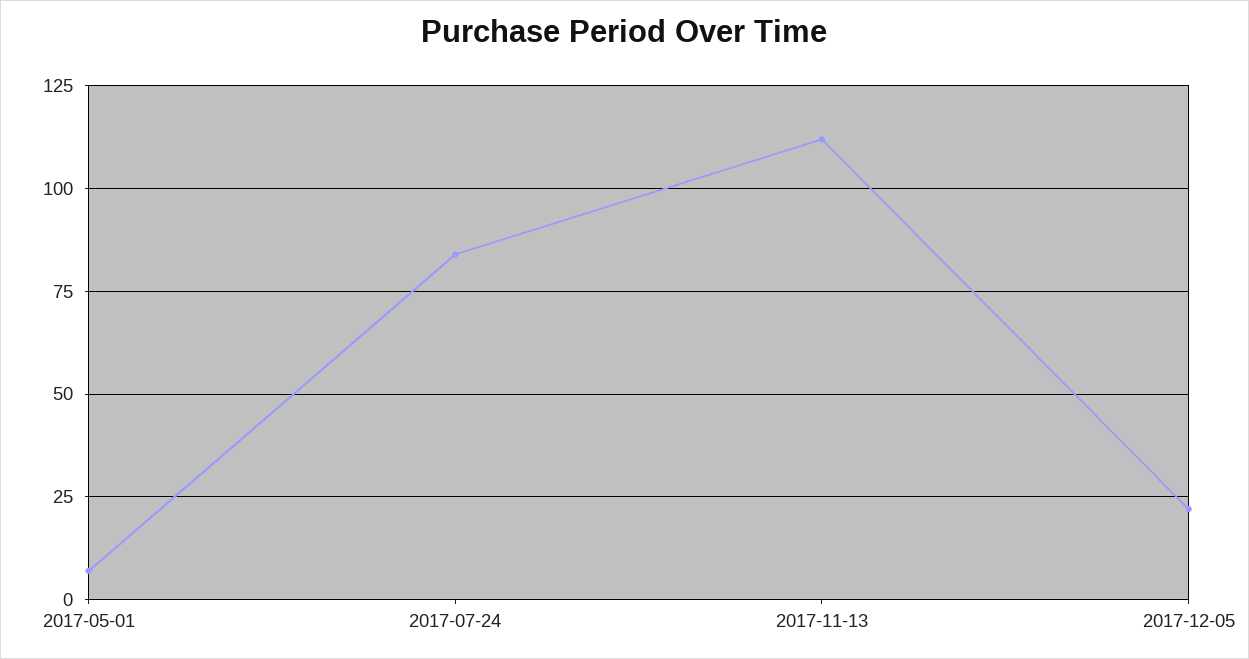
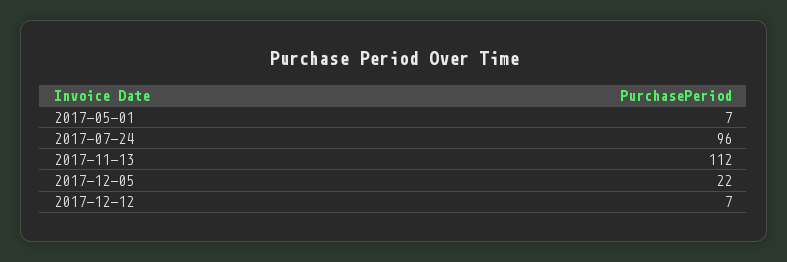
2017-07-24: 85 -> 96
2017-12-12: none -> 7

